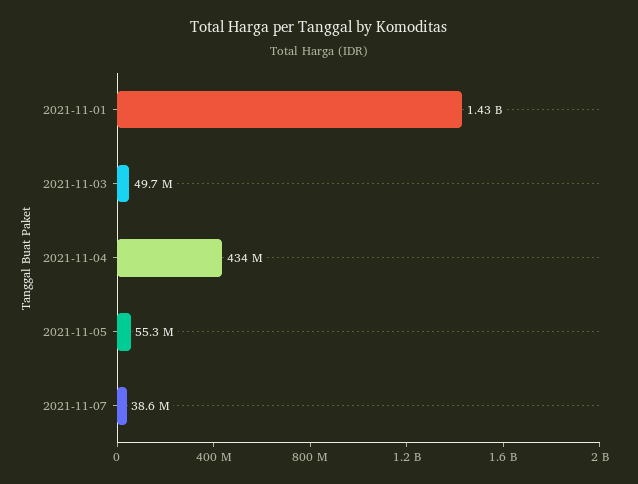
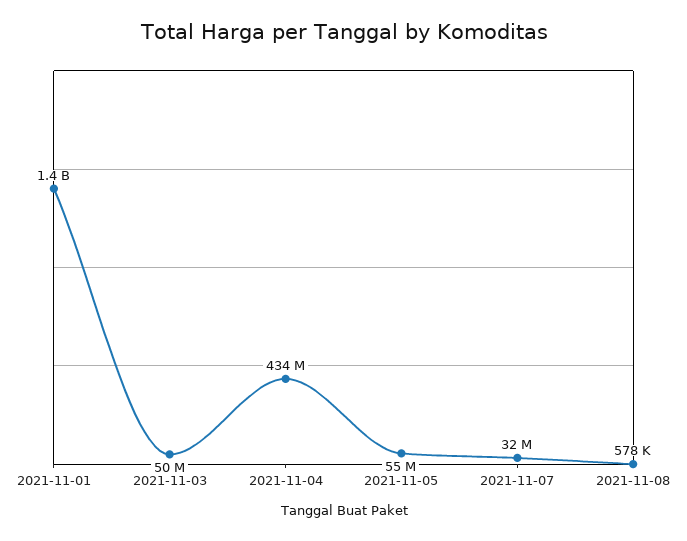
2021-11-07: 38600000 -> 32000000
2021-11-08: none -> 578000

